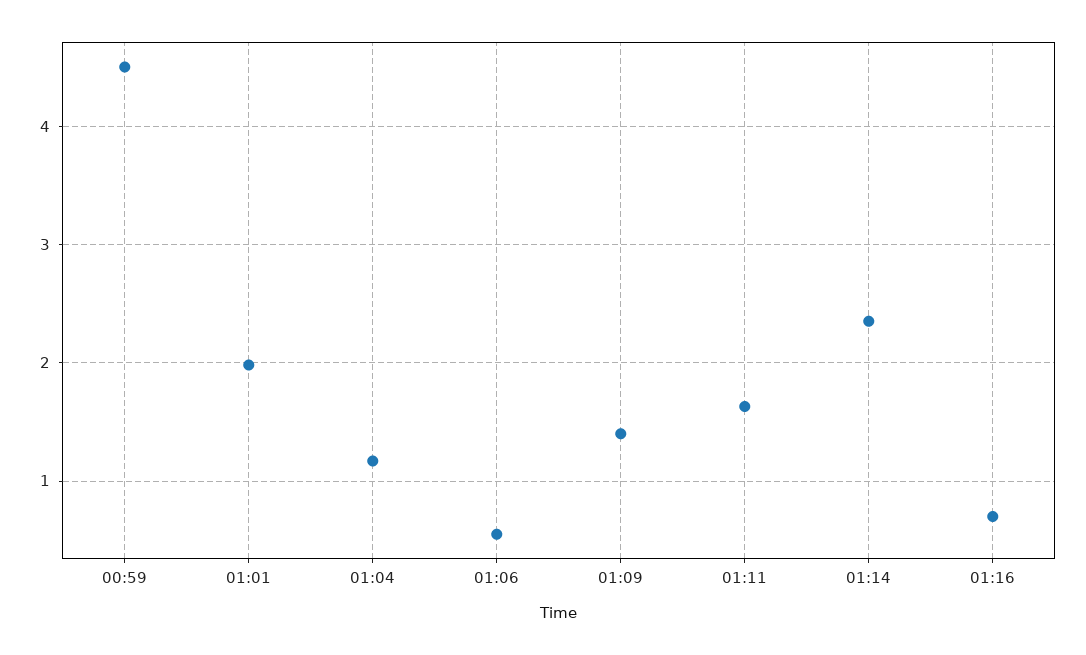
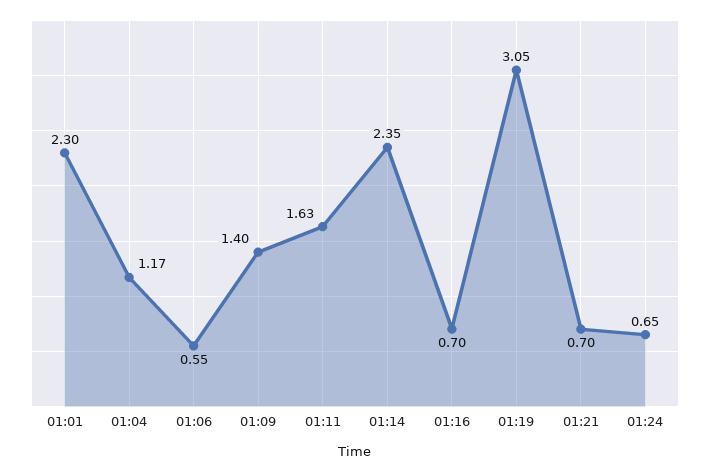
00:59: 4.5 -> none
01:01: 2 -> 2.3
01:19: none -> 3.05
01:21: none -> 0.7
01:24: none -> 0.65

